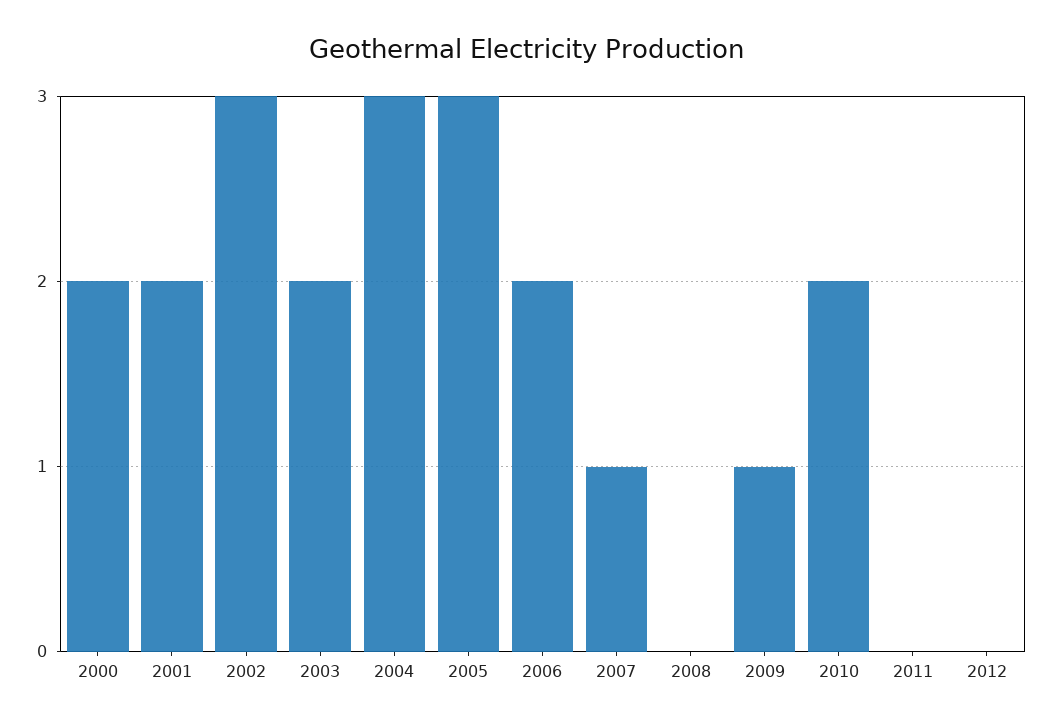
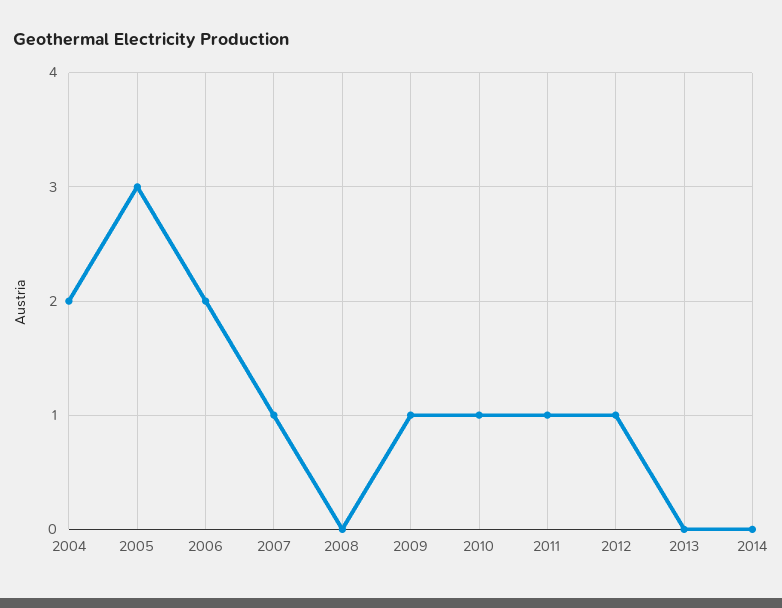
2000: 2 -> none
2001: 2 -> none
2002: 3 -> none
2003: 2 -> none
2004: 3 -> 2
2010: 2 -> 1
2011: 0 -> 1
2012: 0 -> 1
2013: none -> 0
2014: none -> 0

